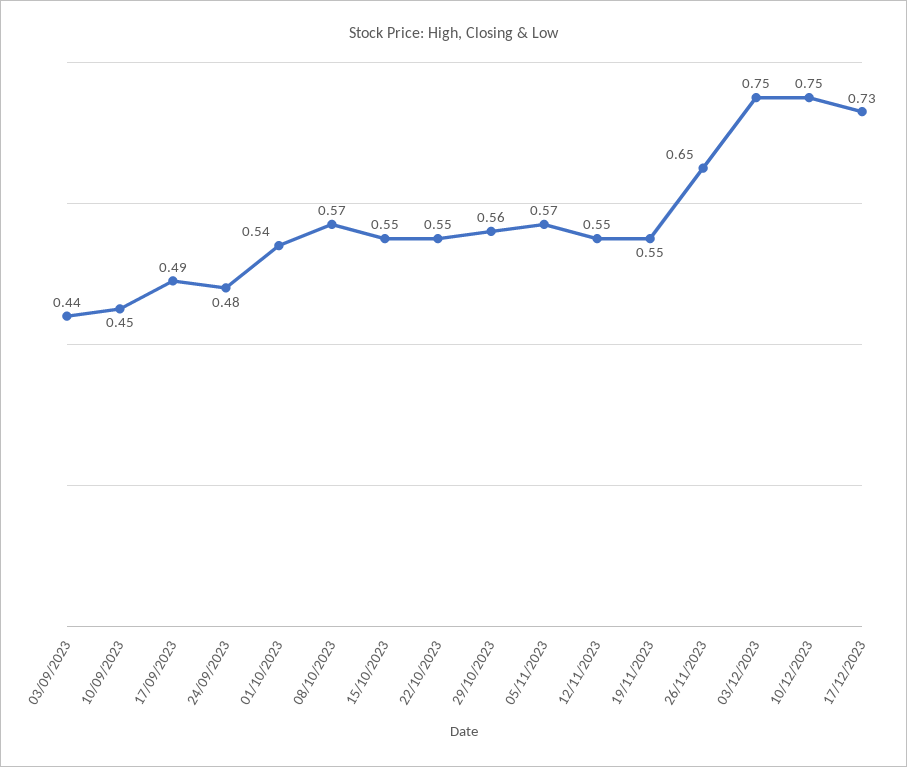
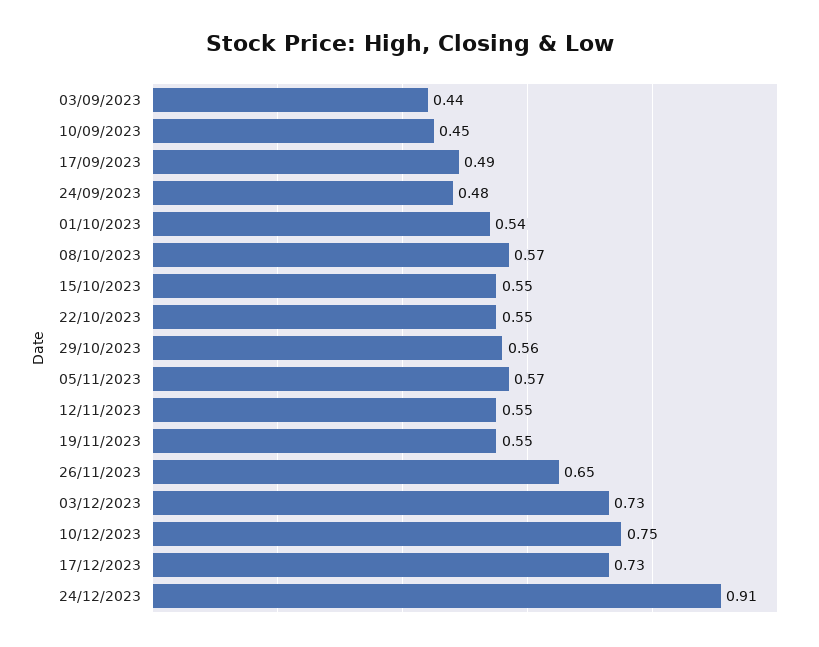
03/12/2023: 0.75 -> 0.73
24/12/2023: none -> 0.91

